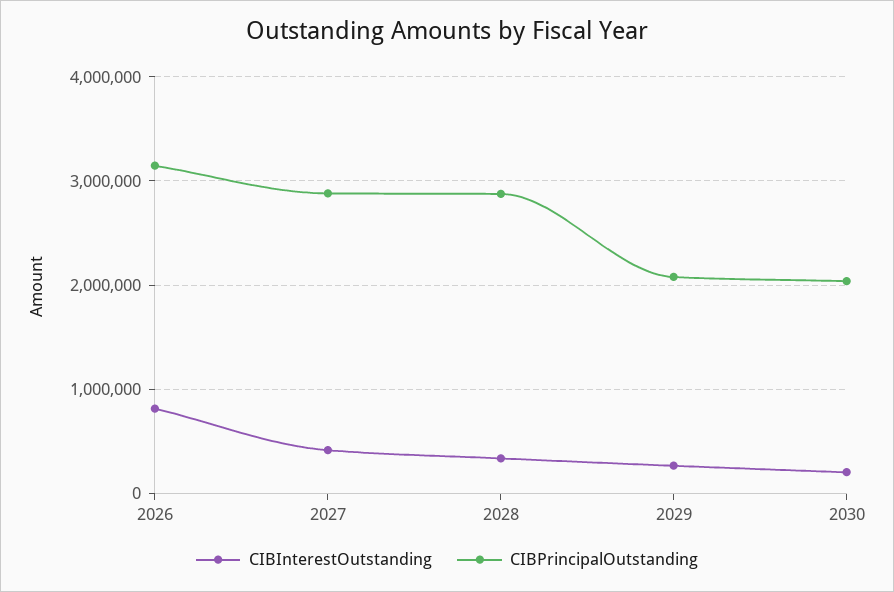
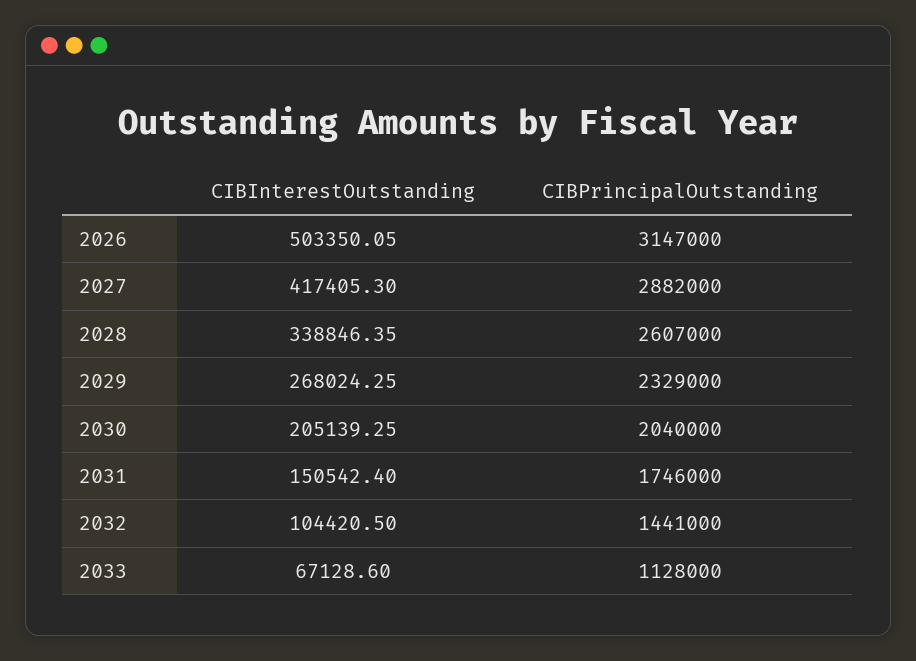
CIBInterestOutstanding, 2026: 800000 -> 503350.05
CIBPrincipalOutstanding, 2028: 2900000 -> 2607000
CIBPrincipalOutstanding, 2029: 2100000 -> 2329000
CIBInterestOutstanding, 2031: none -> 150542.4
CIBPrincipalOutstanding, 2031: none -> 1746000
CIBInterestOutstanding, 2032: none -> 104420.5
CIBPrincipalOutstanding, 2032: none -> 1441000
CIBInterestOutstanding, 2033: none -> 67128.6
CIBPrincipalOutstanding, 2033: none -> 1128000

